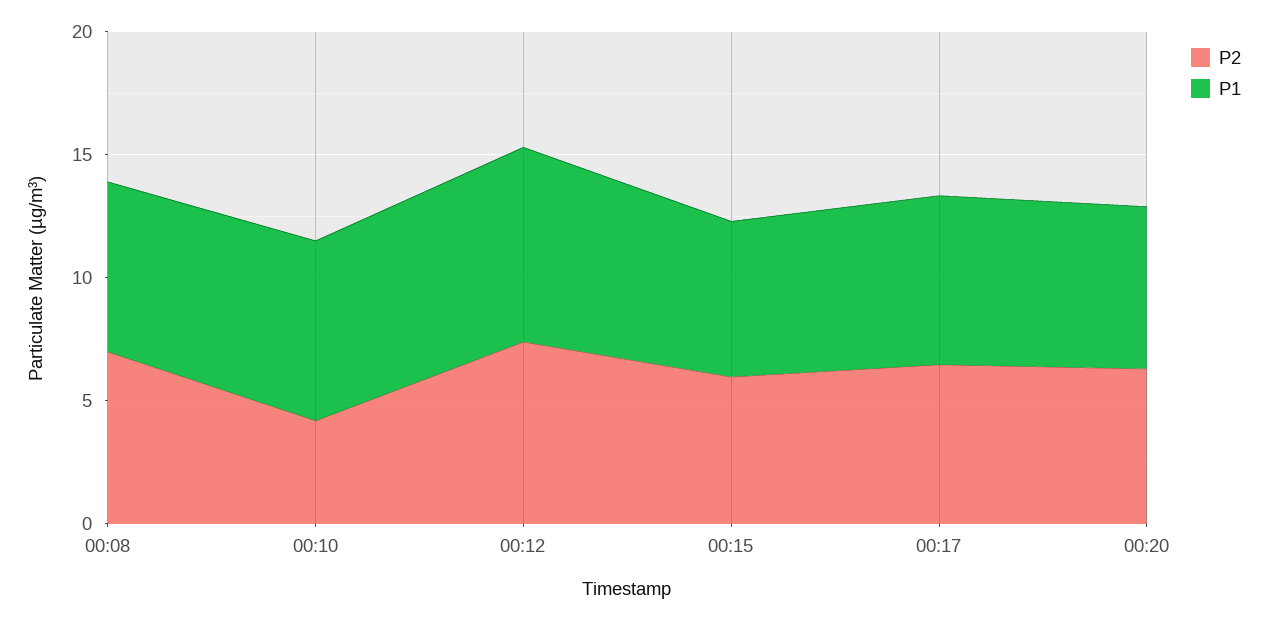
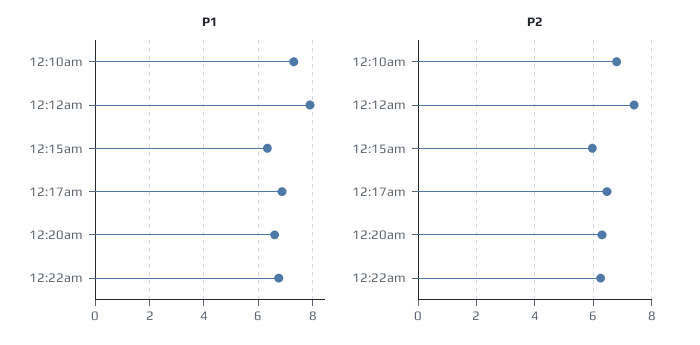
P2, 00:08: 7 -> none
P1, 00:08: 7 -> none
P2, 00:10: 4 -> 6.75
P1, 12:22am: none -> 6.75
P2, 12:22am: none -> 6.25

